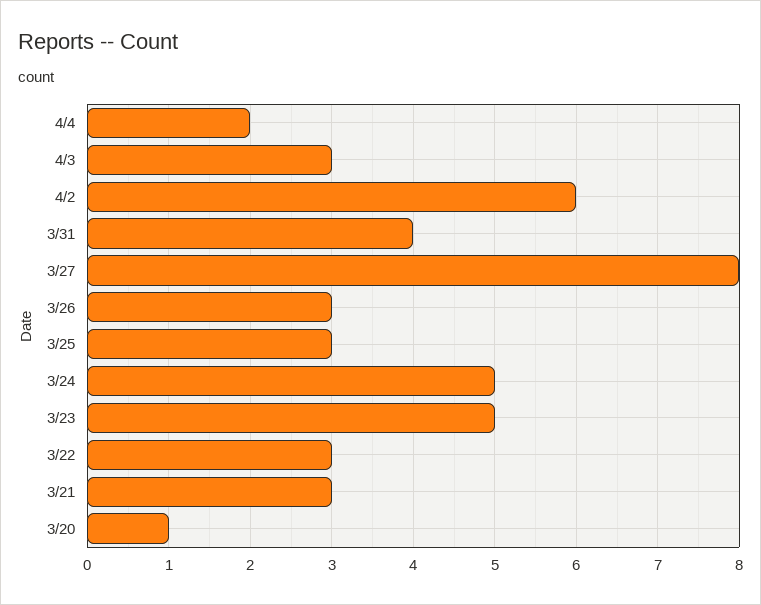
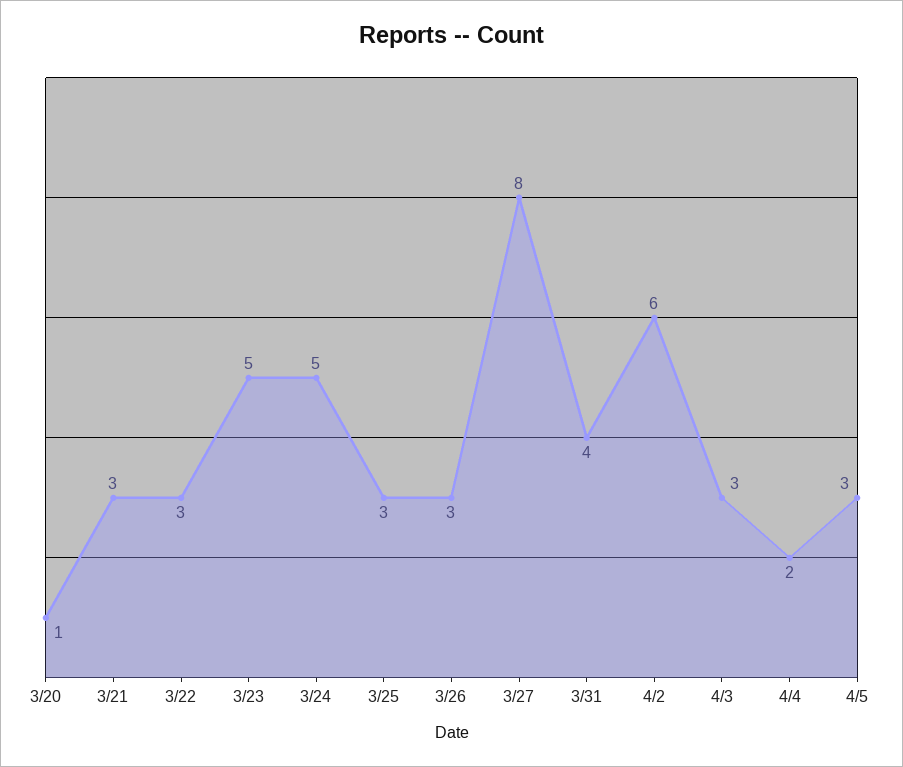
4/5: none -> 3

